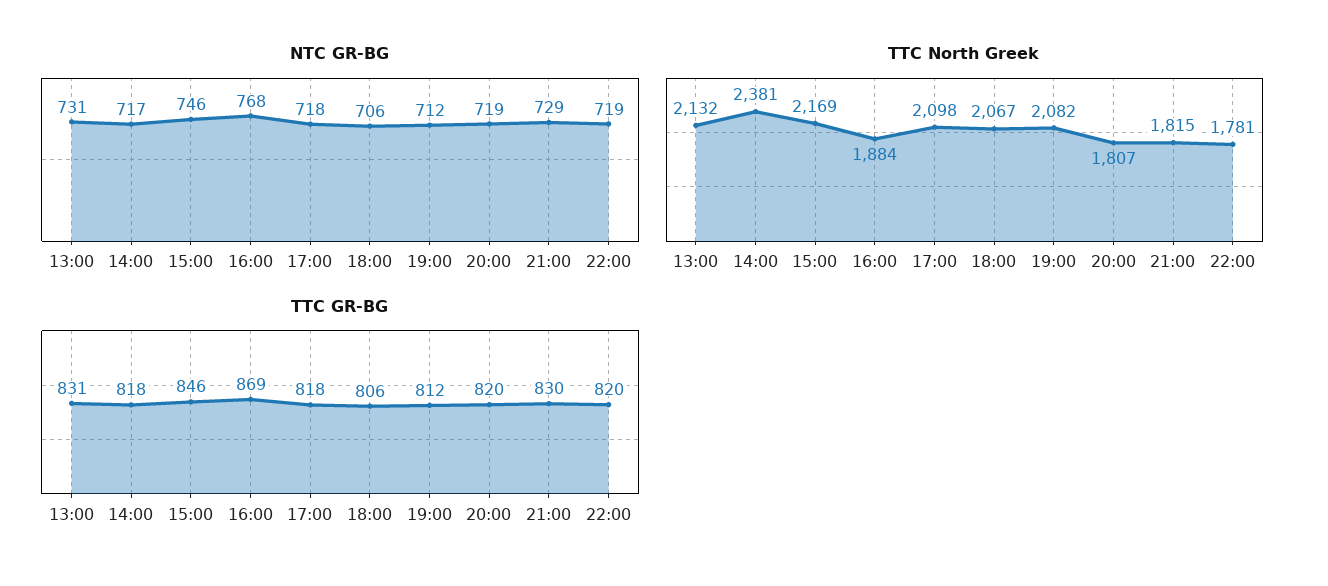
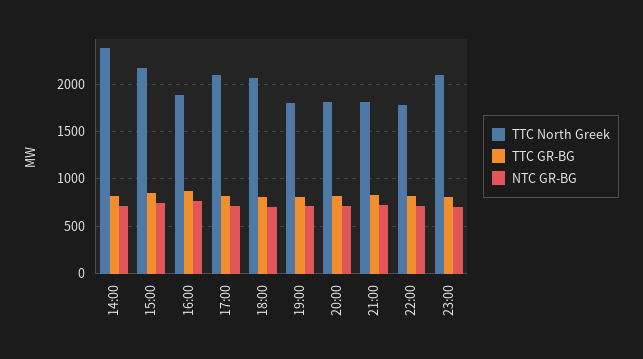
NTC GR-BG, 13:00: 731 -> none
TTC North Greek, 13:00: 2132 -> none
TTC North Greek, 19:00: 2082 -> 1800
TTC GR-BG, 13:00: 831 -> none
TTC North Greek, 23:00: none -> 2100
TTC GR-BG, 23:00: none -> 800
NTC GR-BG, 23:00: none -> 700

